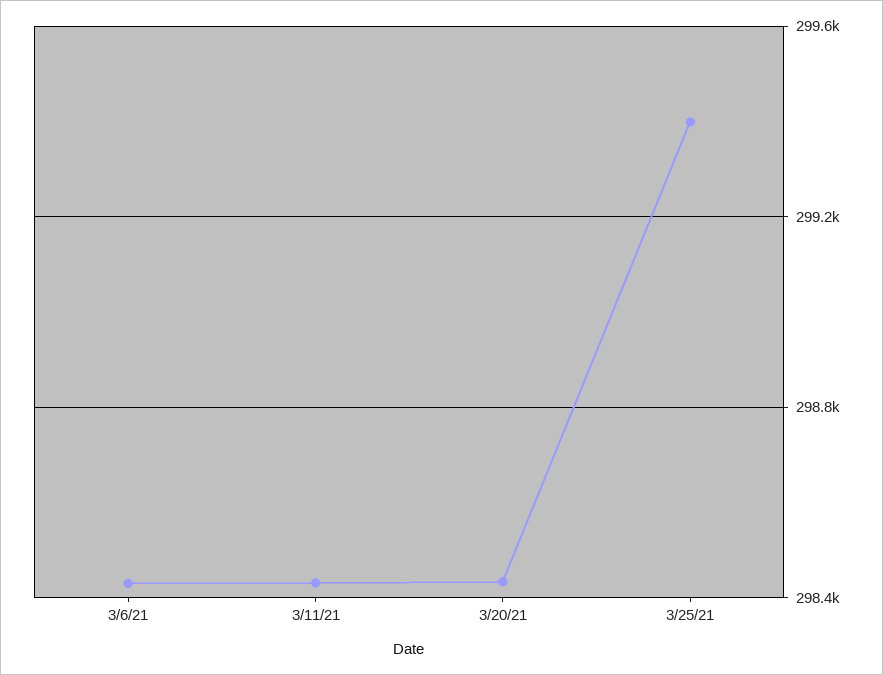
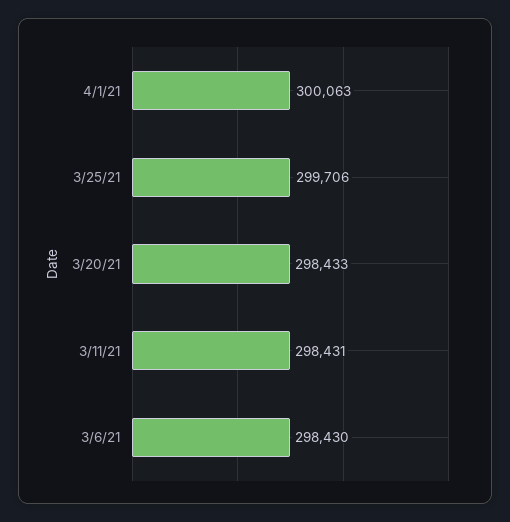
3/25/21: 299400 -> 299706
4/1/21: none -> 300063

